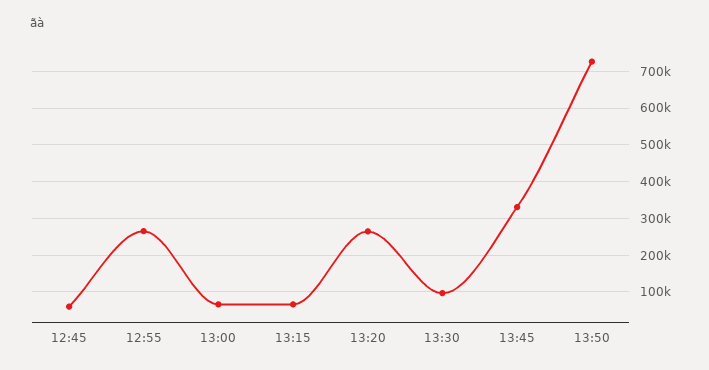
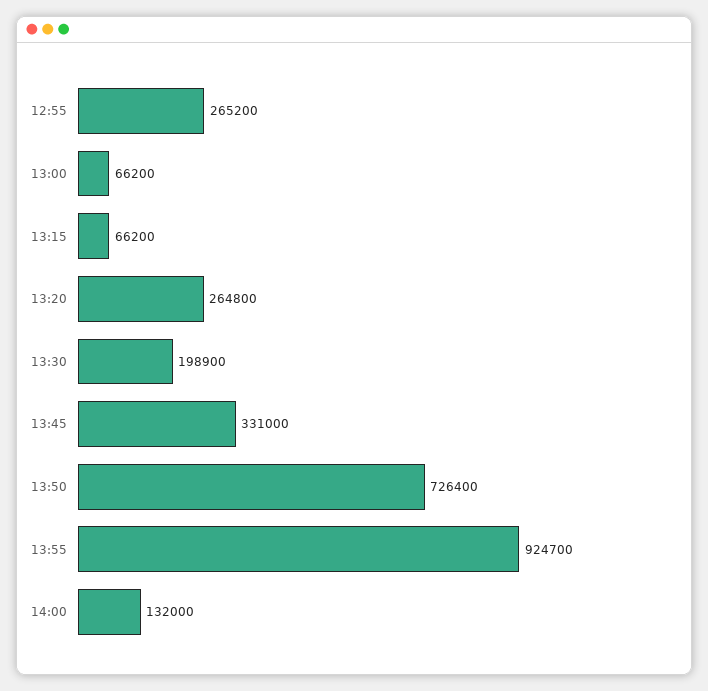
12:45: 60000 -> none
13:30: 100000 -> 198900
13:55: none -> 924700
14:00: none -> 132000

